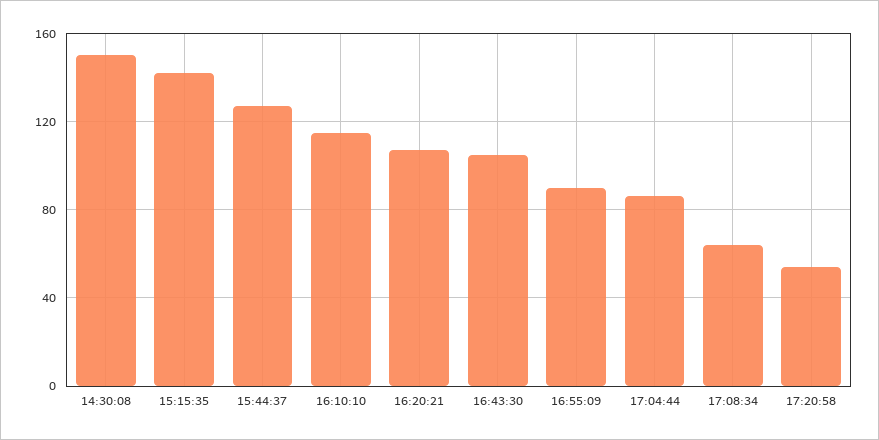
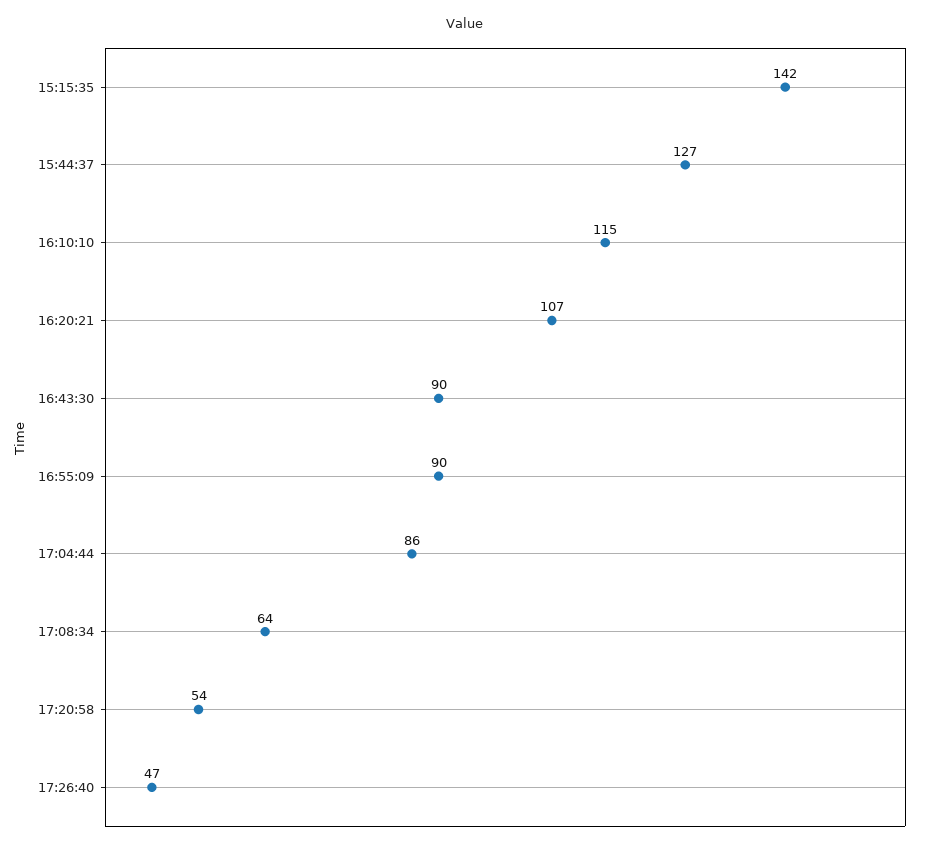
14:30:08: 150 -> none
16:43:30: 105 -> 90
17:26:40: none -> 47

